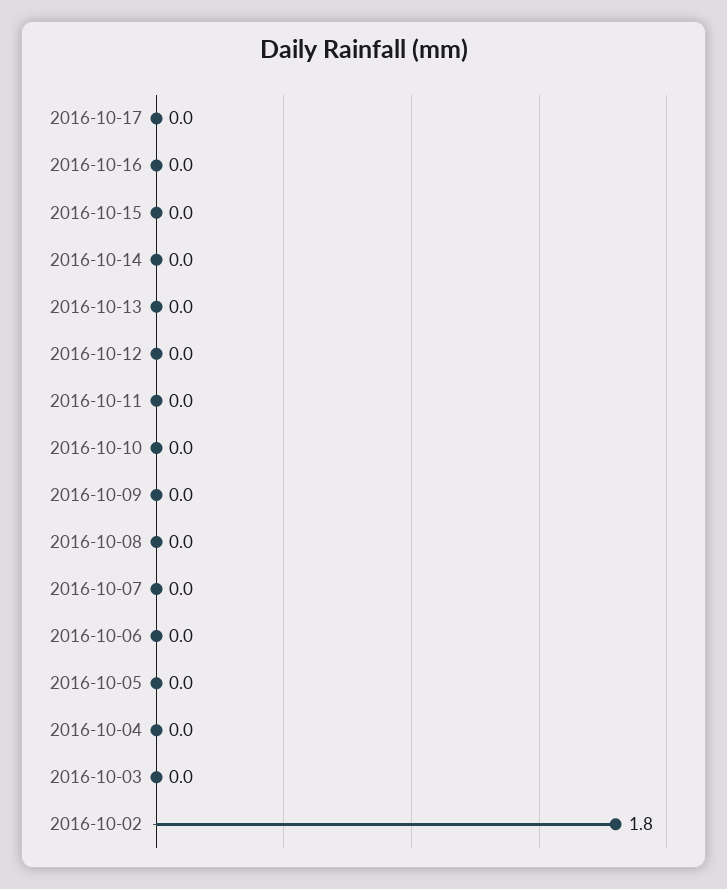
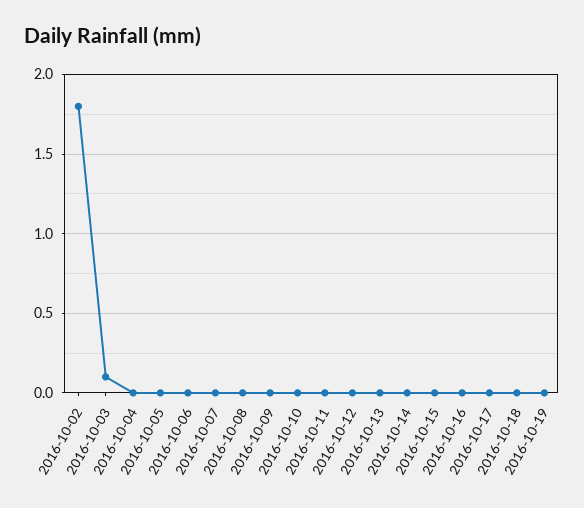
2016-10-03: 0 -> 0.1
2016-10-18: none -> 0
2016-10-19: none -> 0

